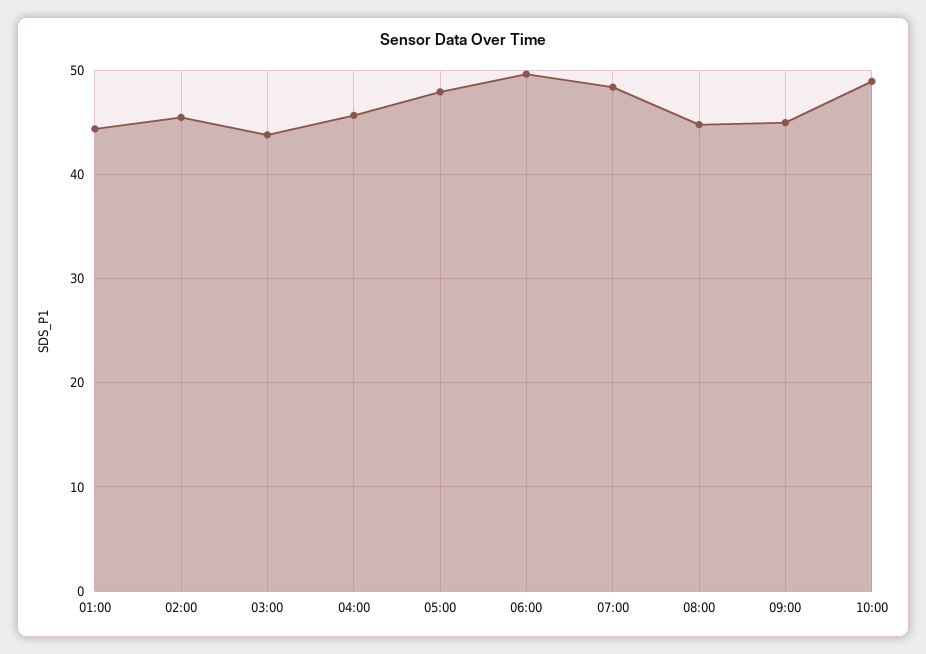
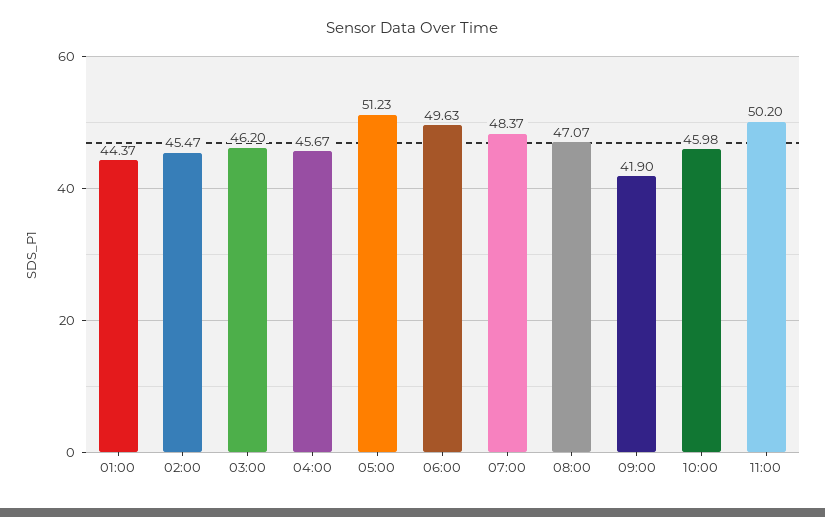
03:00: 44 -> 46.2
05:00: 48 -> 51.23
08:00: 45 -> 47.07
09:00: 45 -> 41.9
10:00: 49 -> 45.98
11:00: none -> 50.2

